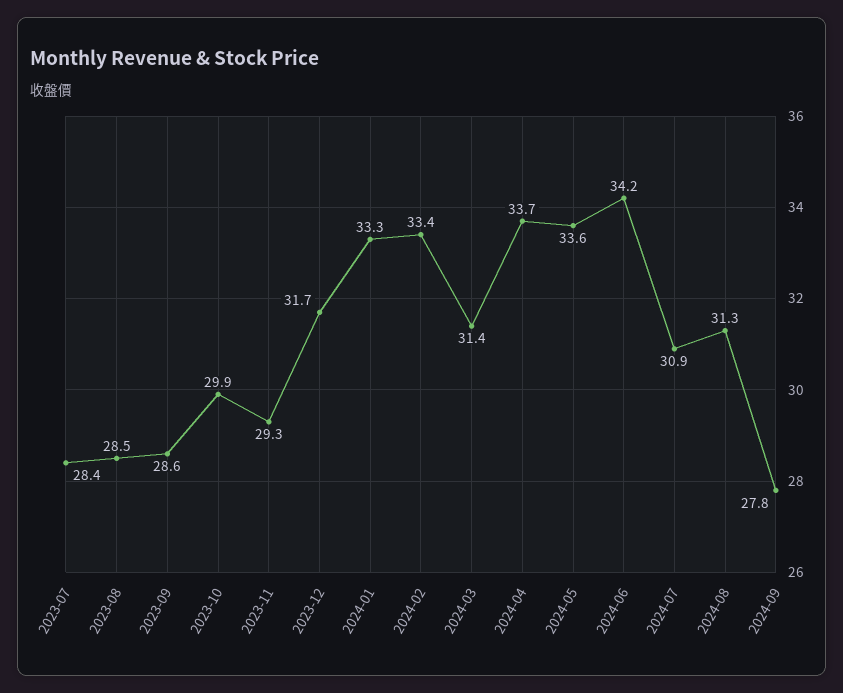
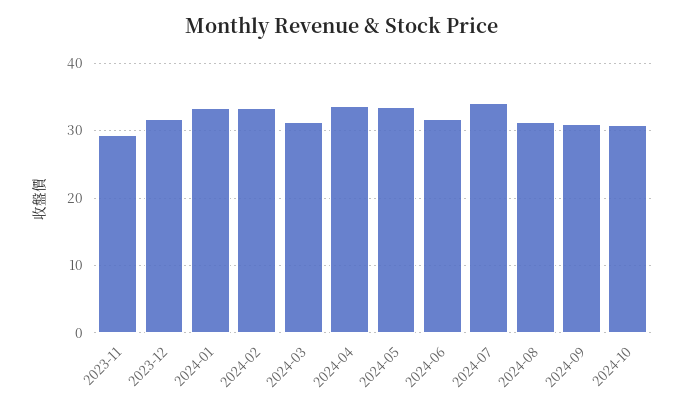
2023-07: 28.4 -> none
2023-08: 28.5 -> none
2023-09: 28.6 -> none
2023-10: 29.9 -> none
2024-06: 34.2 -> 32
2024-07: 30.9 -> 34
2024-09: 27.8 -> 31
2024-10: none -> 31

